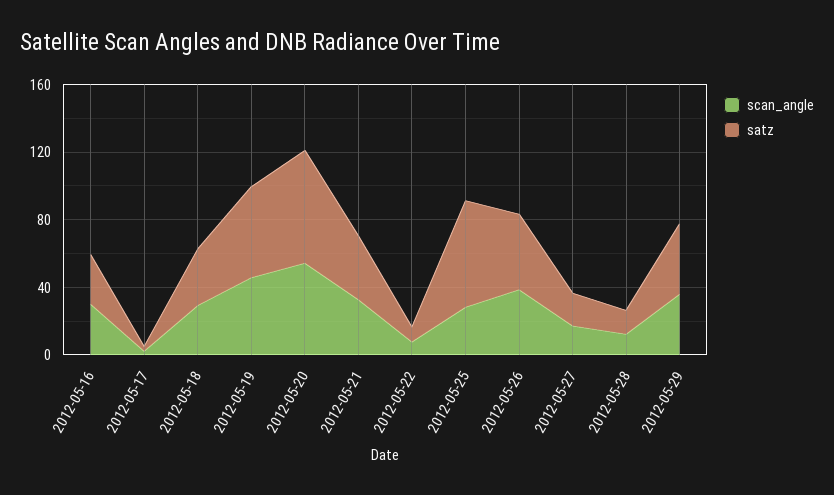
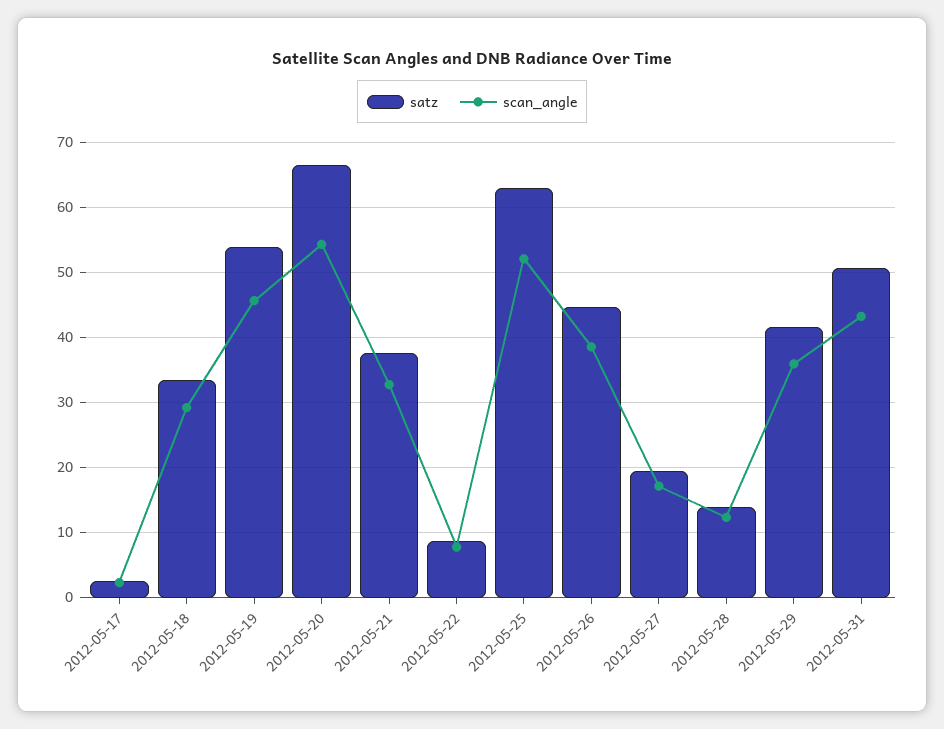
scan_angle, 2012-05-16: 30 -> none
satz, 2012-05-16: 30 -> none
scan_angle, 2012-05-25: 30 -> 52
satz, 2012-05-31: none -> 51
scan_angle, 2012-05-31: none -> 43

